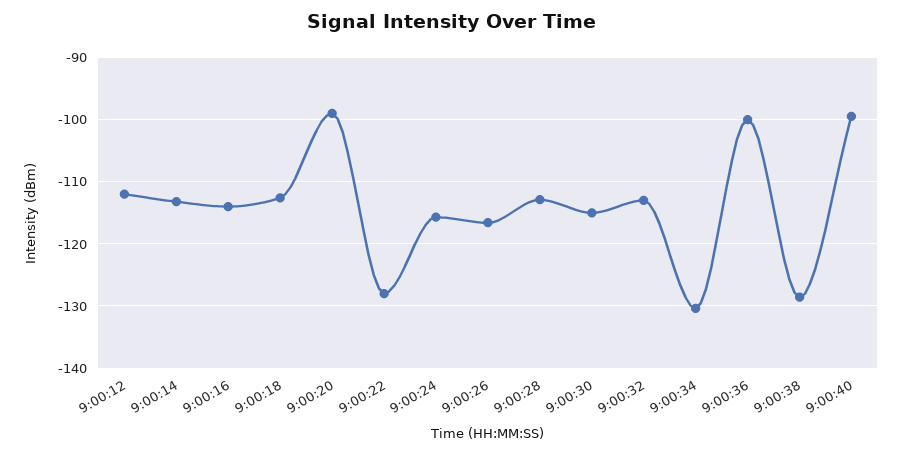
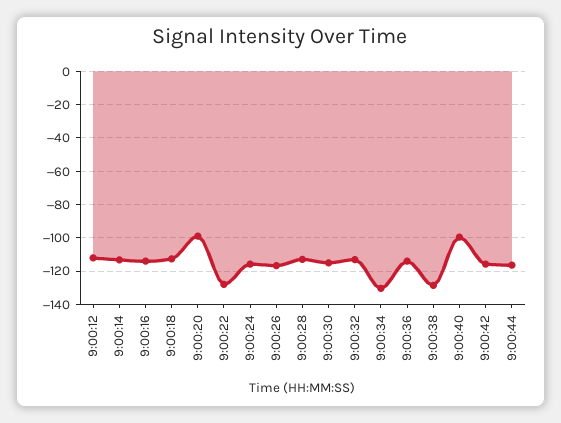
9:00:36: -100 -> -115
9:00:42: none -> -115
9:00:44: none -> -115

